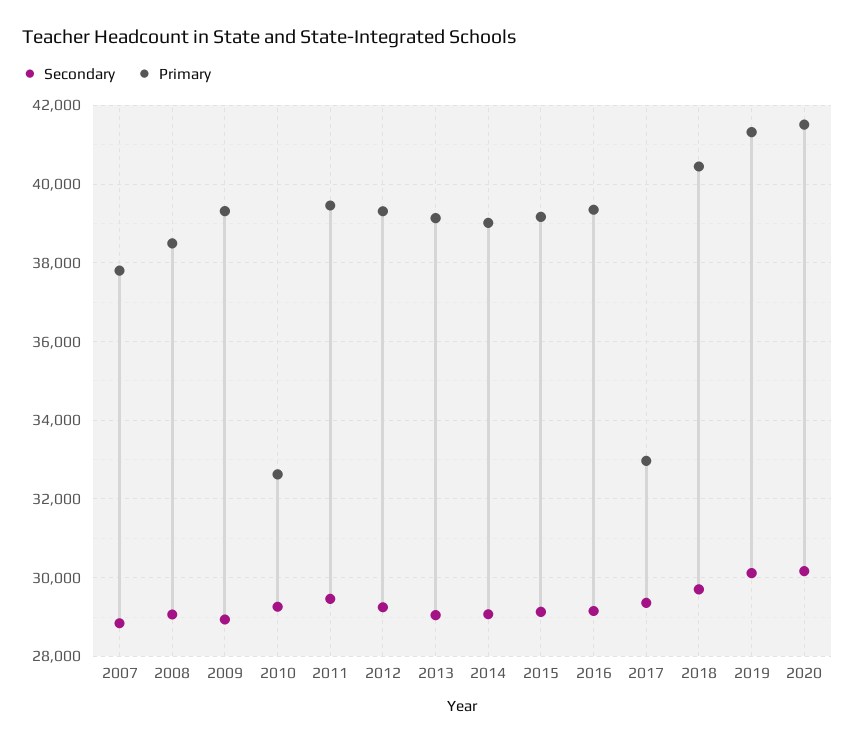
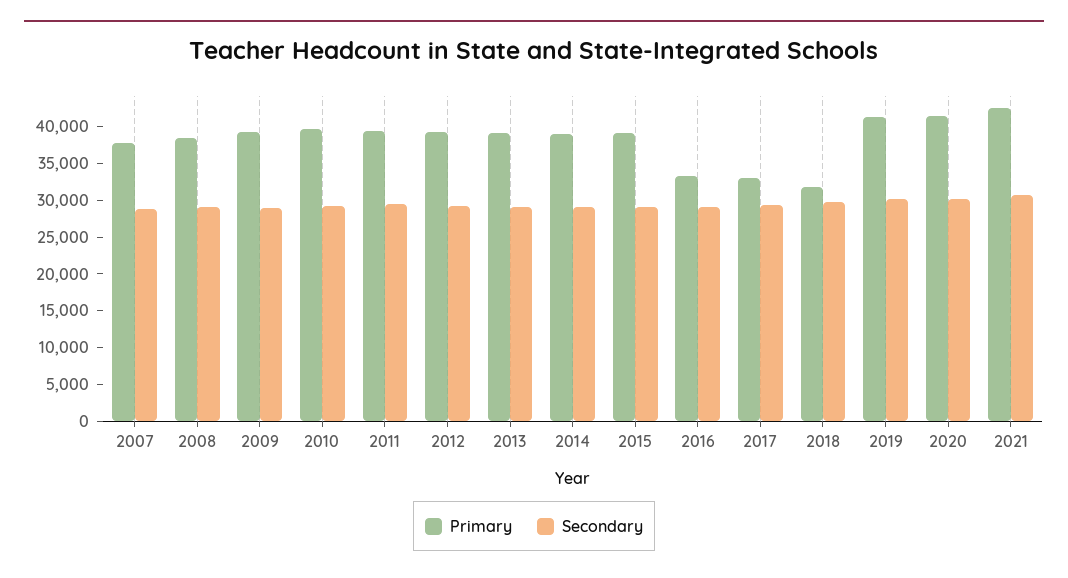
Primary, 2010: 32600 -> 40000
Primary, 2016: 39400 -> 32500
Primary, 2018: 40400 -> 32500
Primary, 2021: none -> 42500
Secondary, 2021: none -> 30000

